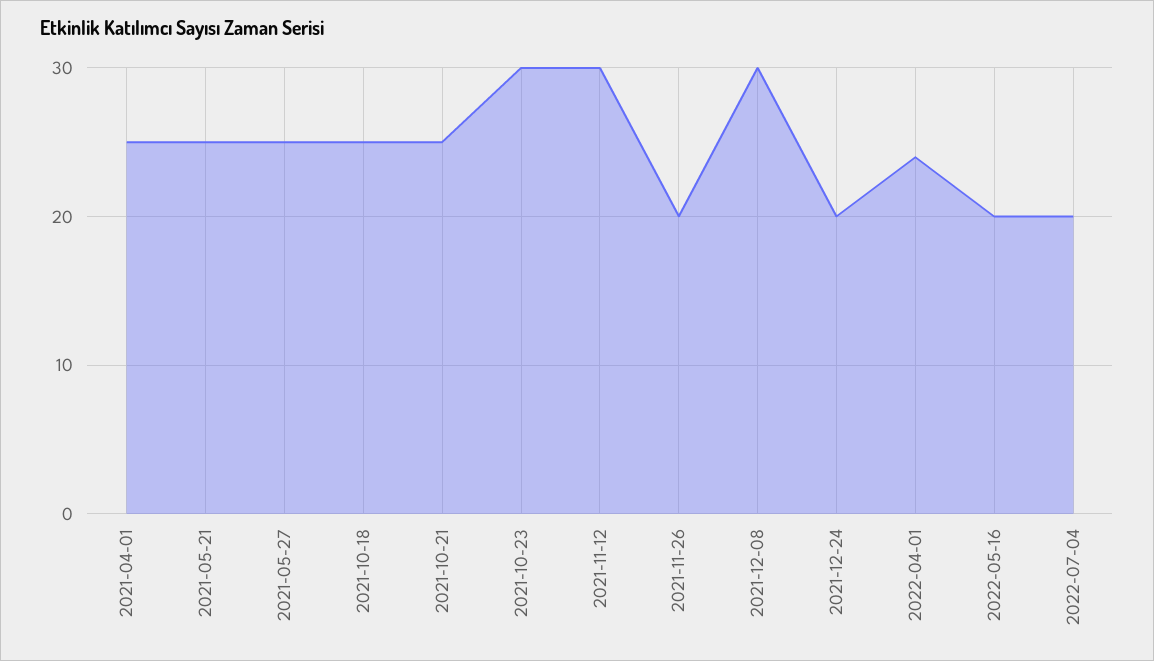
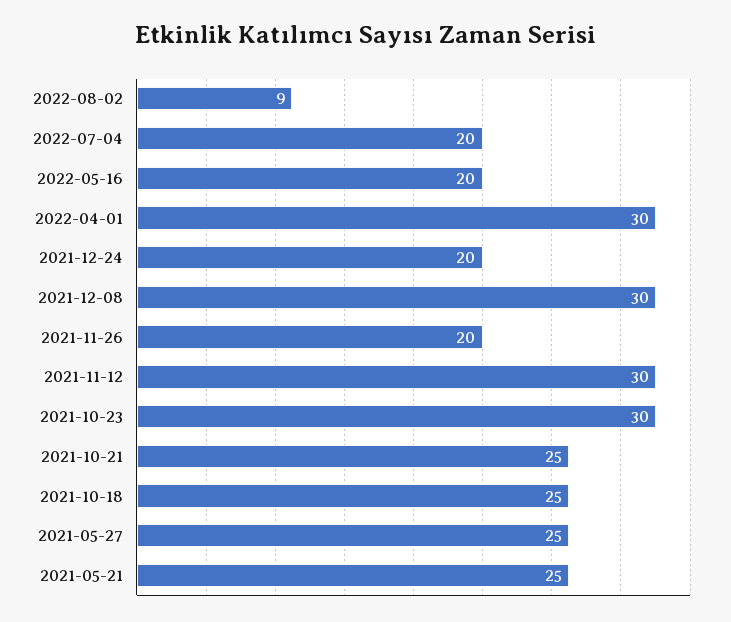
2021-04-01: 25 -> none
2022-04-01: 24 -> 30
2022-08-02: none -> 9

